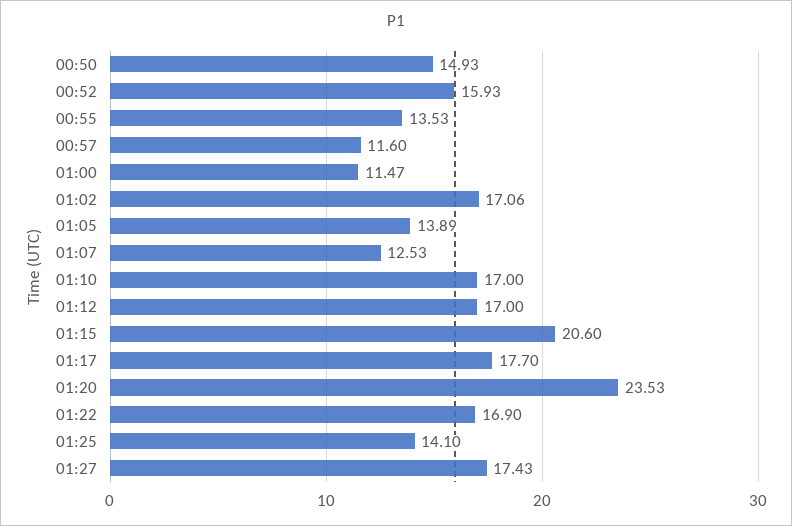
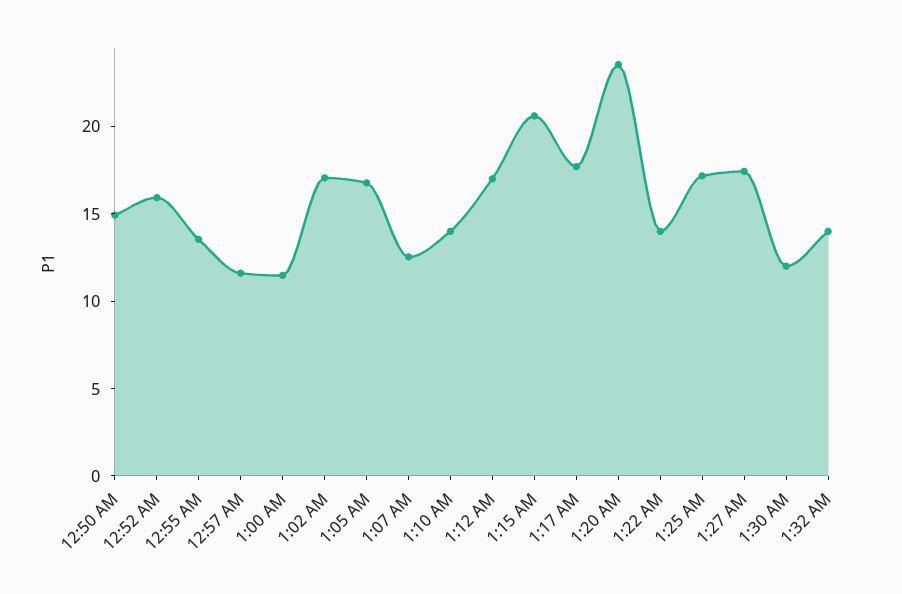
01:05: 13.89 -> 17
01:10: 17 -> 14
01:22: 16.9 -> 14
01:25: 14.1 -> 17
1:30 AM: none -> 12
1:32 AM: none -> 14

